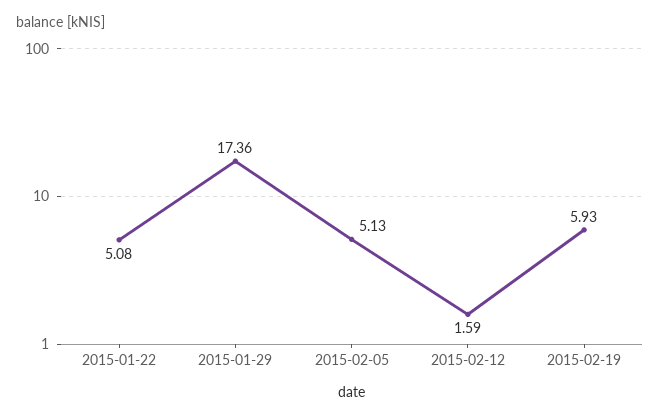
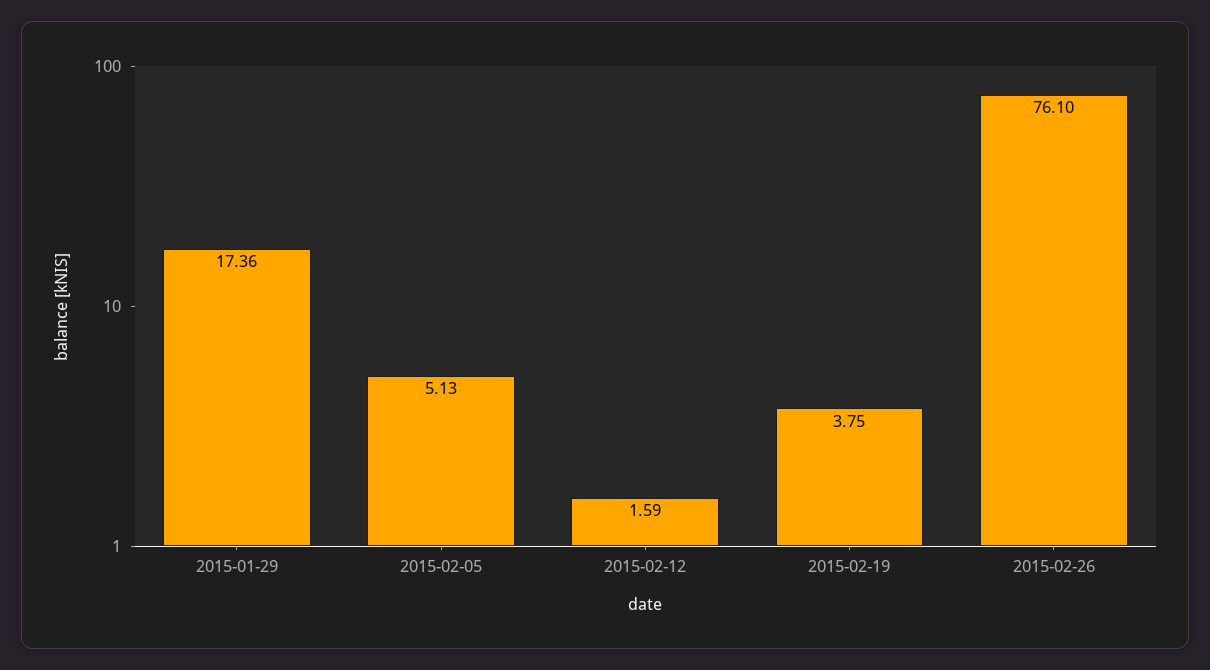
2015-01-22: 5.08 -> none
2015-02-19: 5.93 -> 3.75
2015-02-26: none -> 76.1

